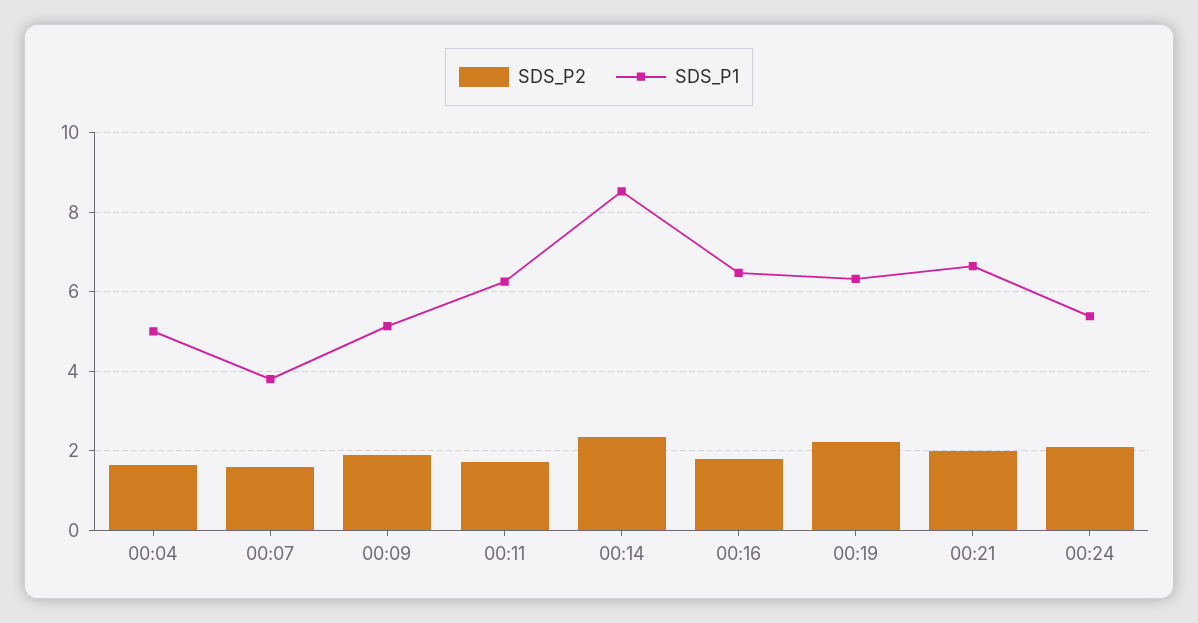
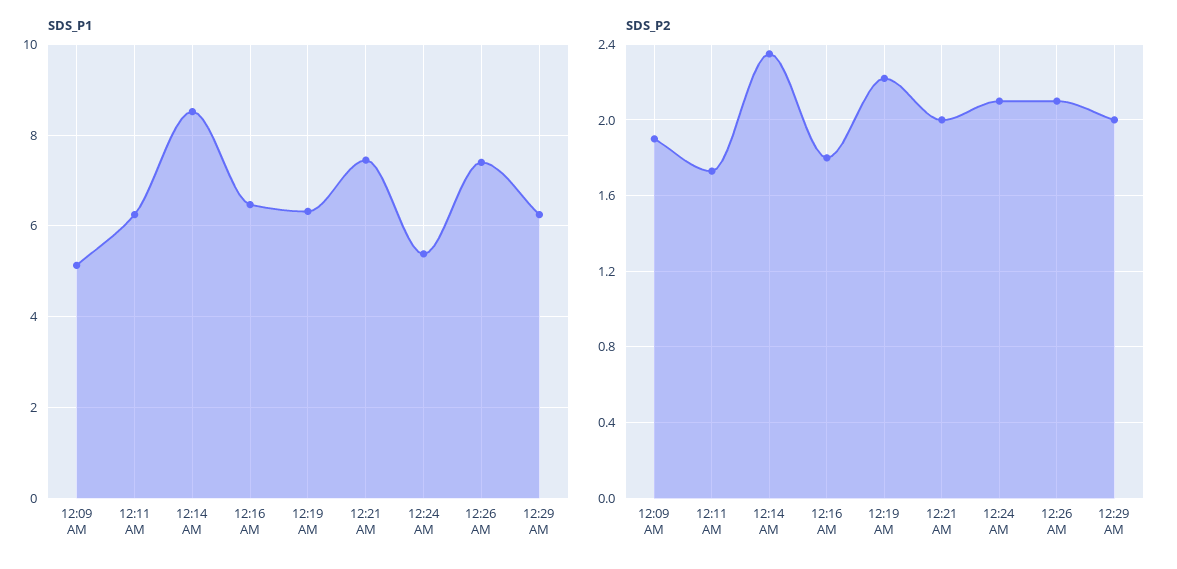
SDS_P2, 00:04: 1.6 -> none
SDS_P1, 00:04: 5 -> none
SDS_P2, 00:07: 1.6 -> none
SDS_P1, 00:07: 3.8 -> none
SDS_P1, 00:21: 6.6 -> 7.4
SDS_P1, 12:26 AM: none -> 7.4
SDS_P1, 12:29 AM: none -> 6.2
SDS_P2, 12:26 AM: none -> 2.1
SDS_P2, 12:29 AM: none -> 2

